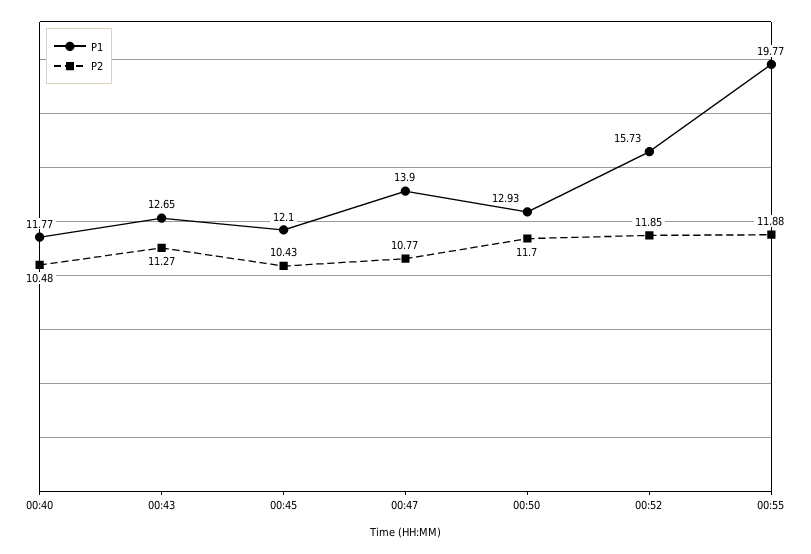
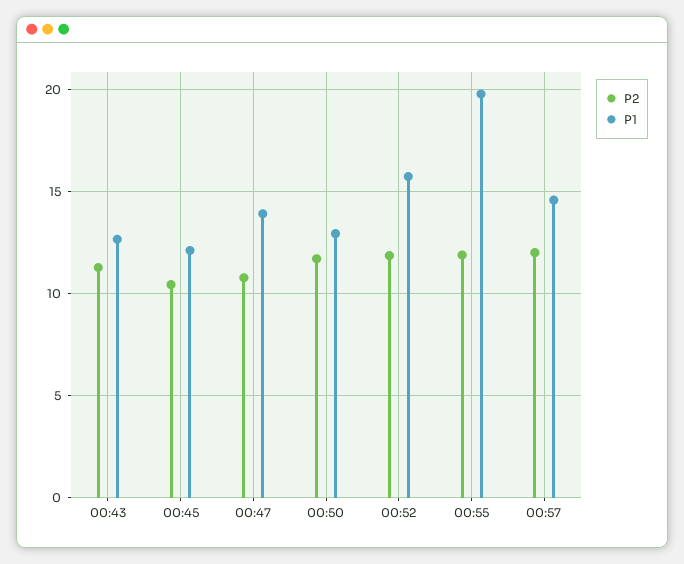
P1, 00:40: 11.77 -> none
P2, 00:40: 10.48 -> none
P2, 00:57: none -> 12
P1, 00:57: none -> 14.5

